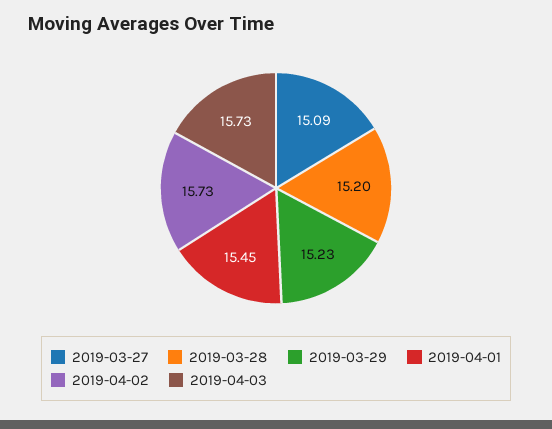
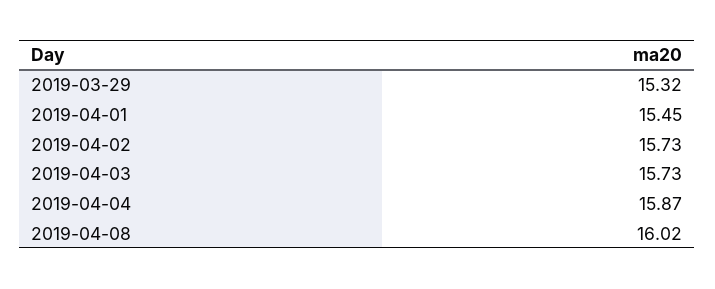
2019-03-27: 15.09 -> none
2019-03-28: 15.2 -> none
2019-03-29: 15.23 -> 15.32
2019-04-04: none -> 15.87
2019-04-08: none -> 16.02

